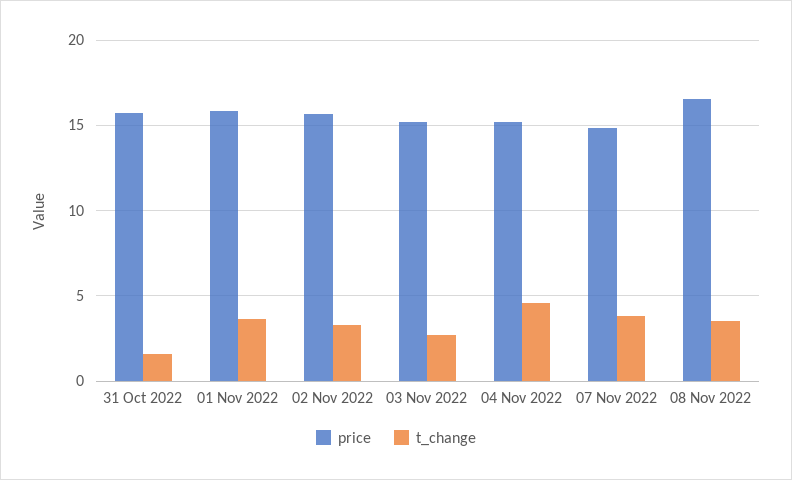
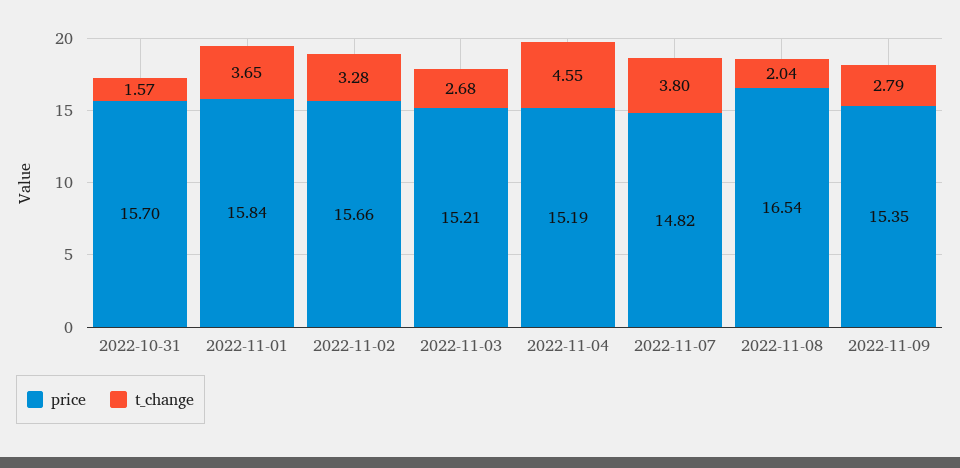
t_change, 08 Nov 2022: 3.5 -> 2.04
price, 2022-11-09: none -> 15.35
t_change, 2022-11-09: none -> 2.79

